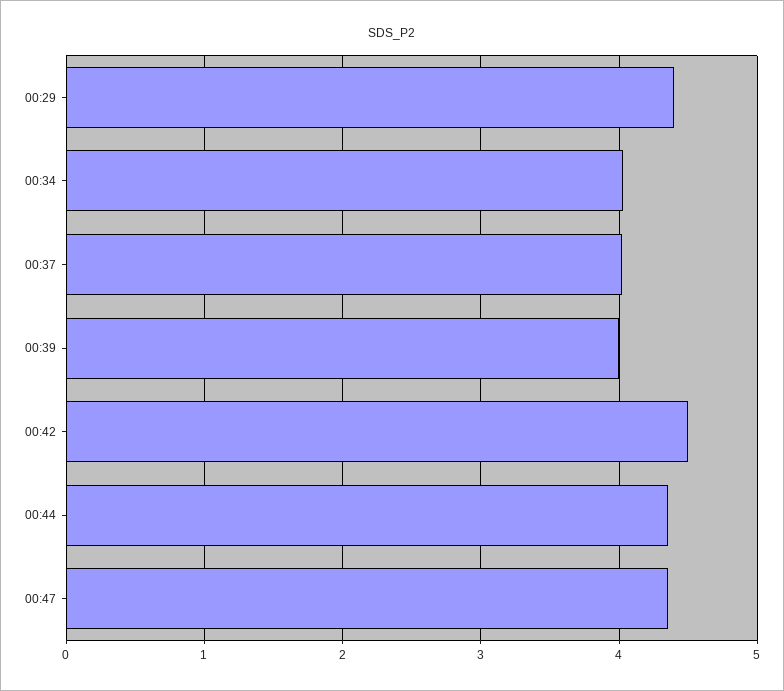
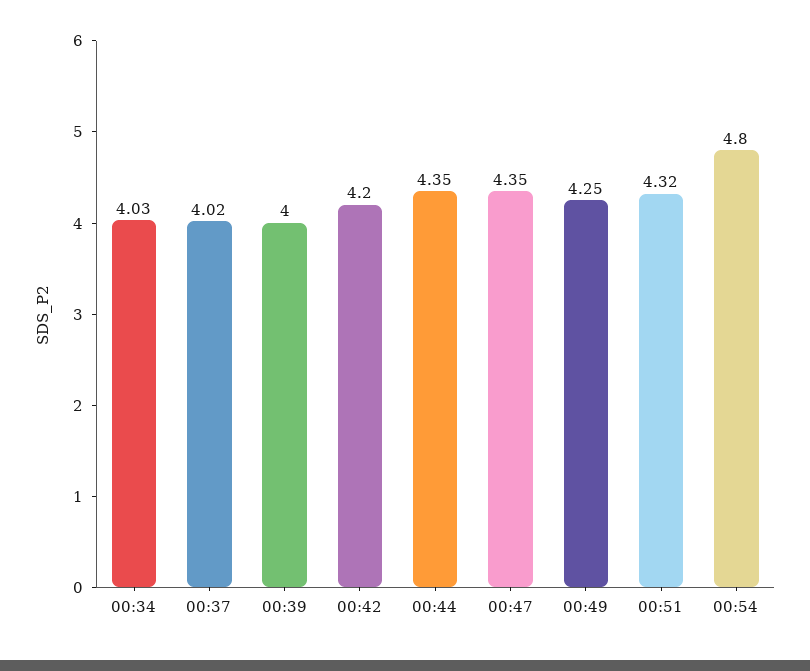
00:29: 4.4 -> none
00:42: 4.5 -> 4.2
00:49: none -> 4.25
00:51: none -> 4.32
00:54: none -> 4.8

